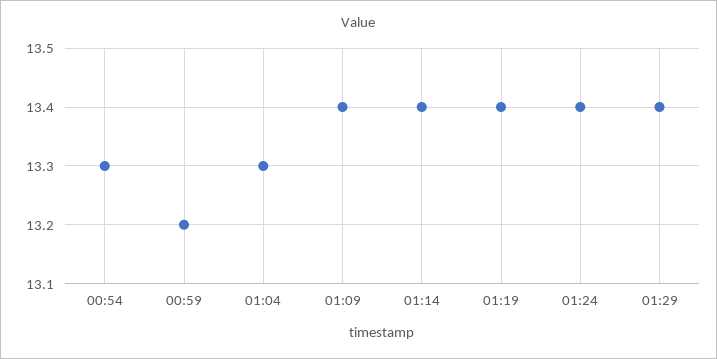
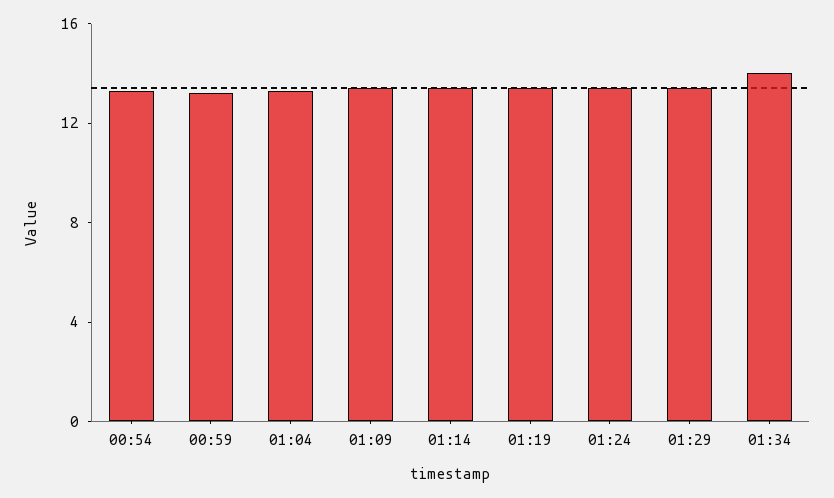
01:34: none -> 14

